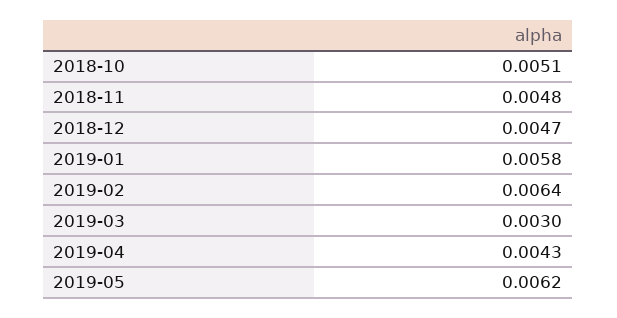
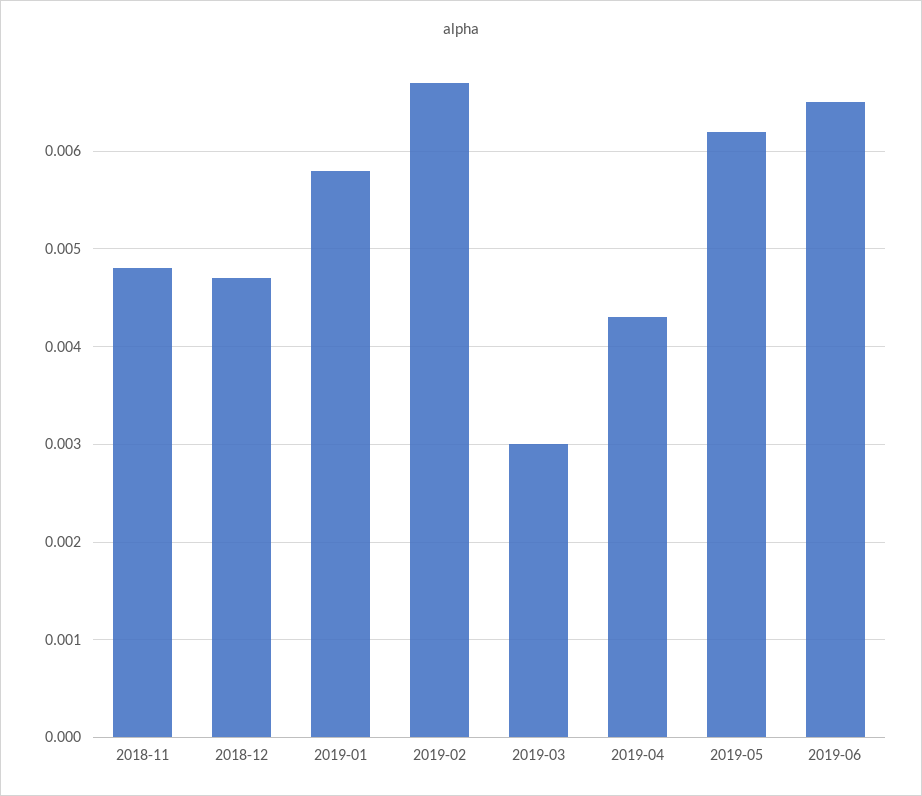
2018-10: 0.0051 -> none
2019-02: 0.0064 -> 0.0067
2019-06: none -> 0.0065

